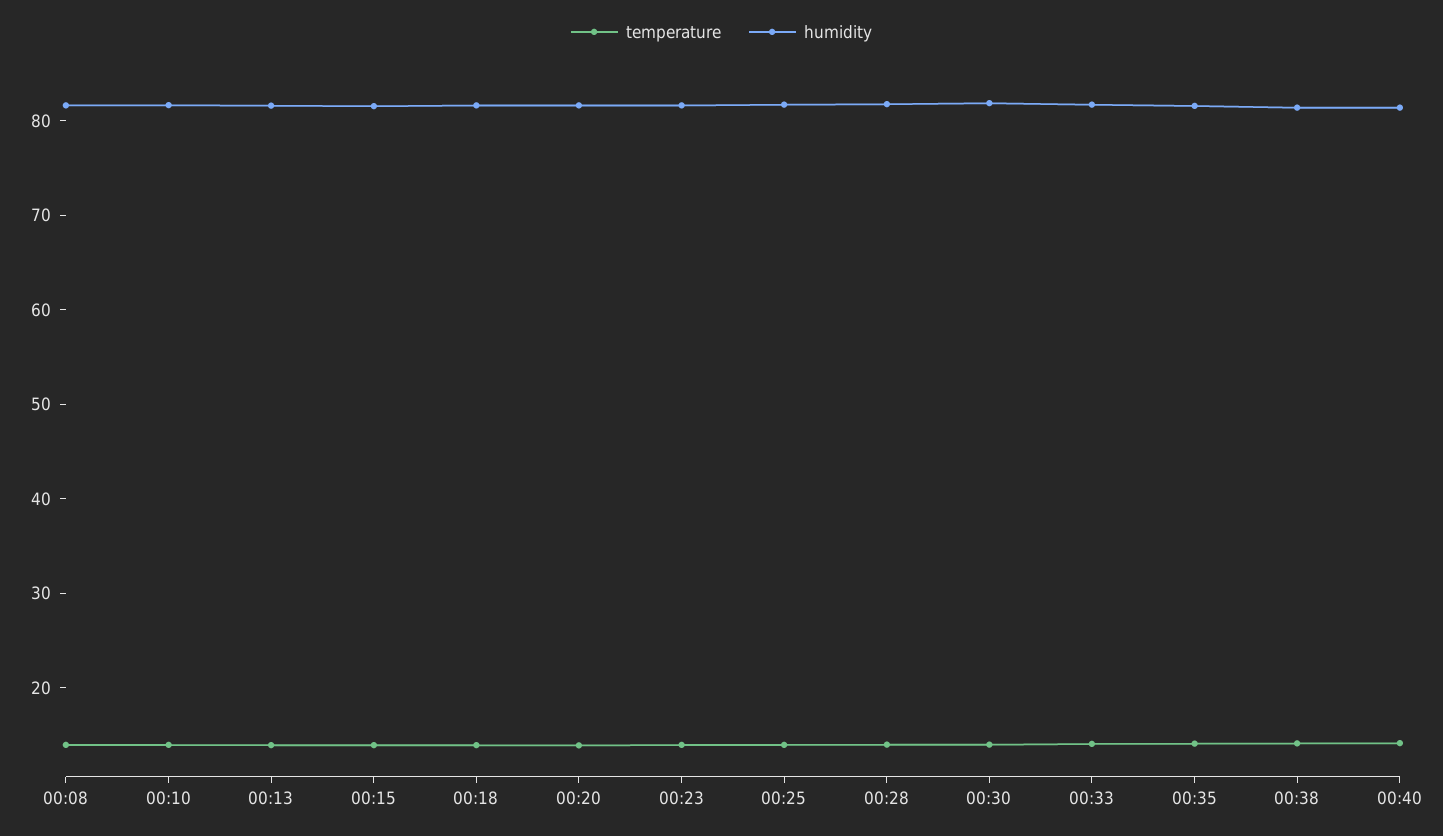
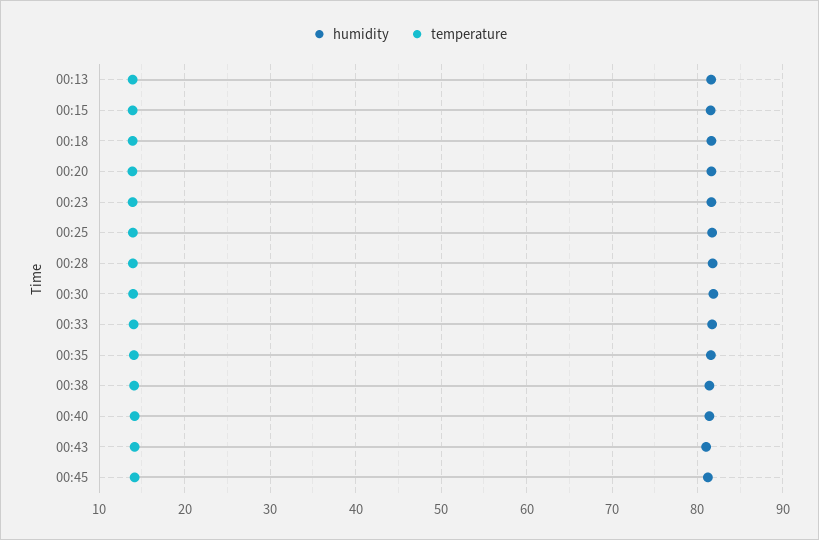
temperature, 00:08: 14 -> none
humidity, 00:08: 82 -> none
temperature, 00:10: 14 -> none
humidity, 00:10: 82 -> none
humidity, 00:43: none -> 81
temperature, 00:43: none -> 14
humidity, 00:45: none -> 81
temperature, 00:45: none -> 14

